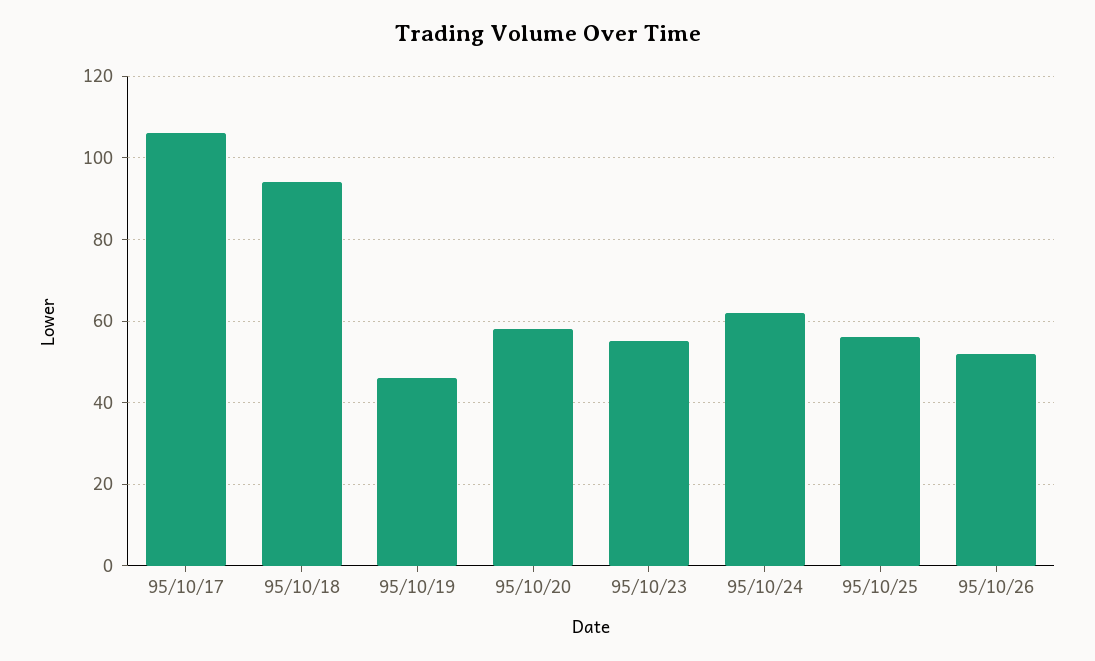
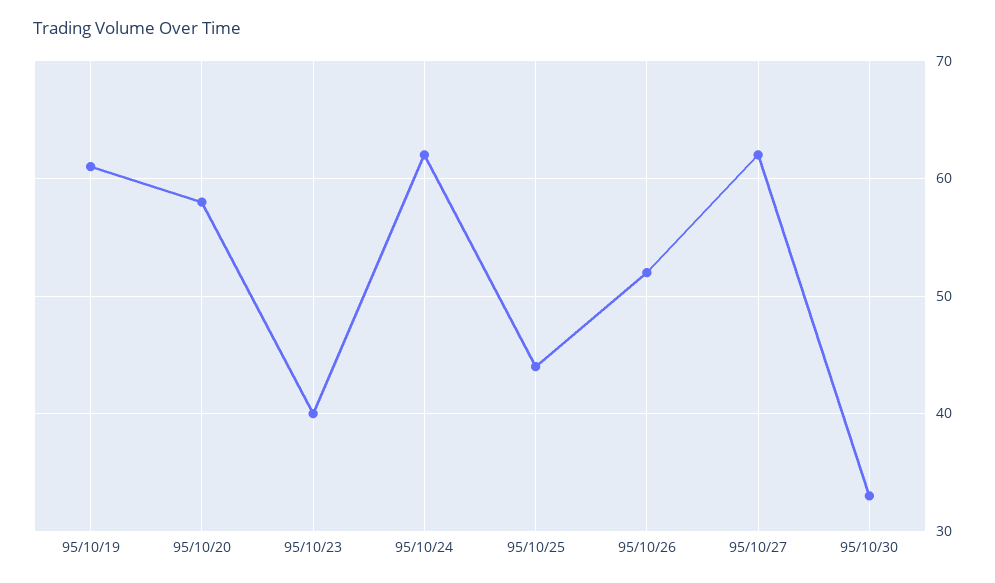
95/10/17: 105 -> none
95/10/18: 95 -> none
95/10/19: 45 -> 61
95/10/23: 55 -> 40
95/10/25: 55 -> 44
95/10/27: none -> 62
95/10/30: none -> 33

